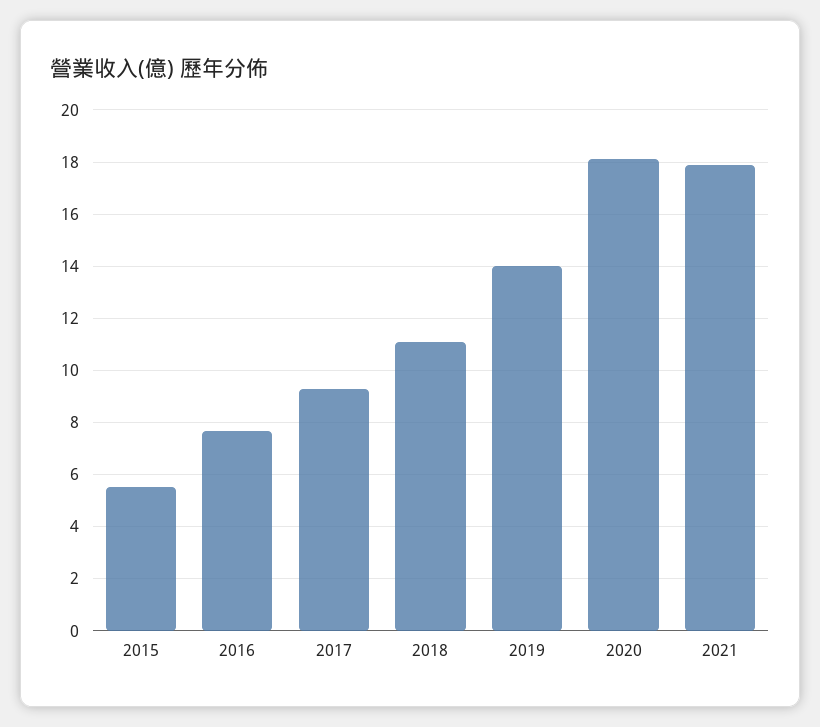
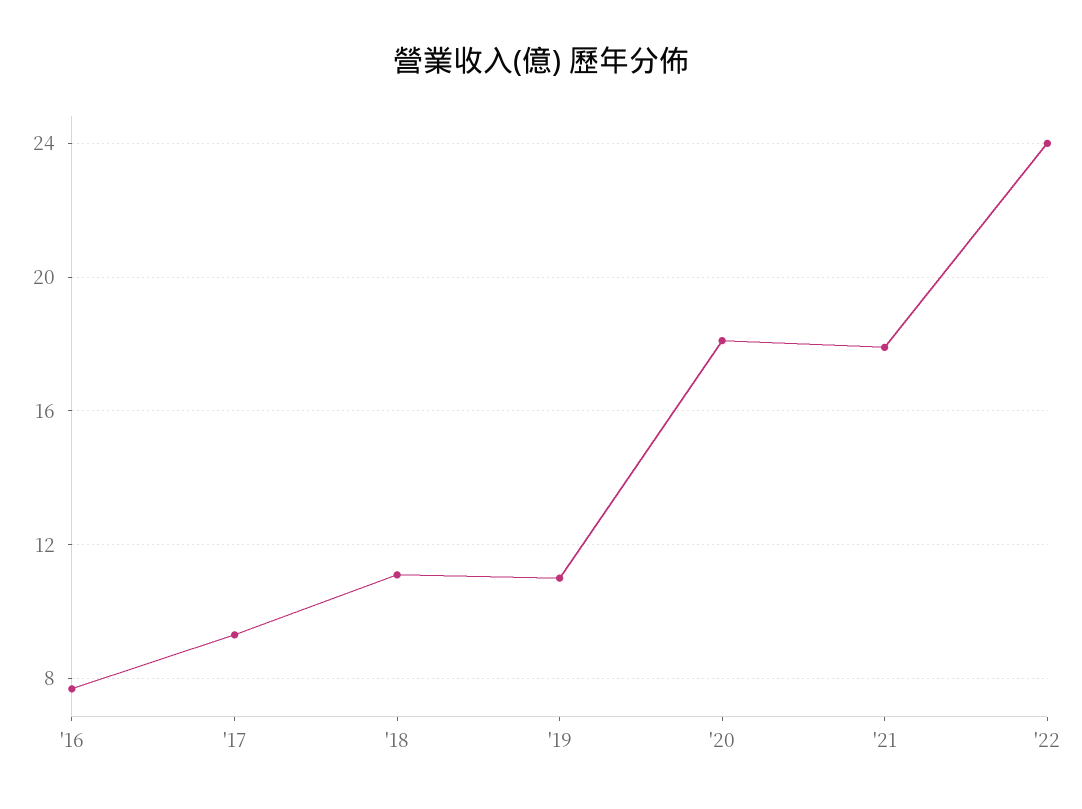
2015: 5.5 -> none
2019: 14 -> 11
'22: none -> 24

